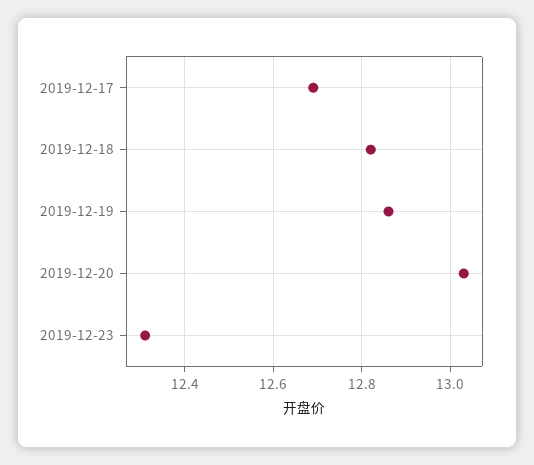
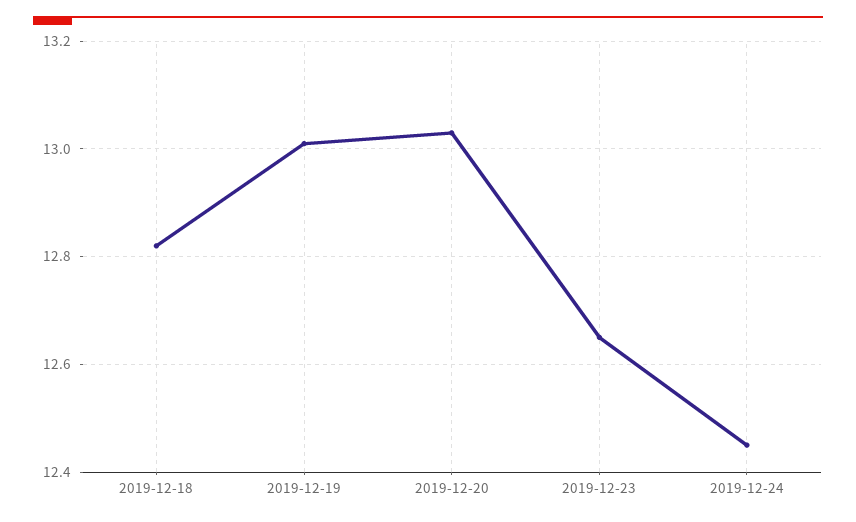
2019-12-17: 12.7 -> none
2019-12-19: 12.85 -> 13
2019-12-23: 12.3 -> 12.65
2019-12-24: none -> 12.45

